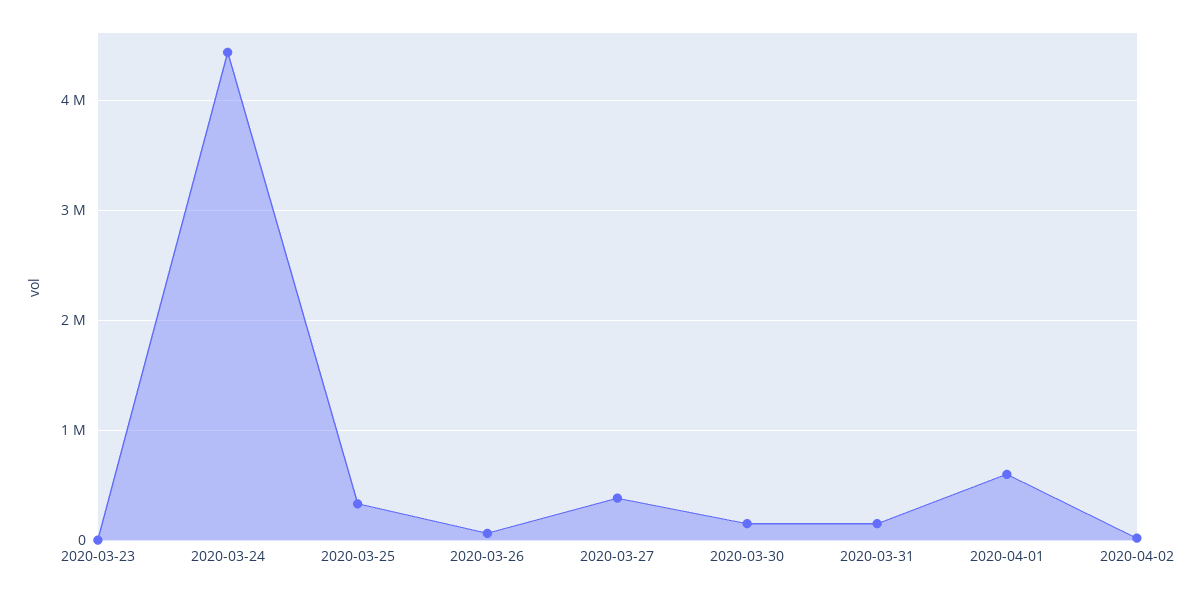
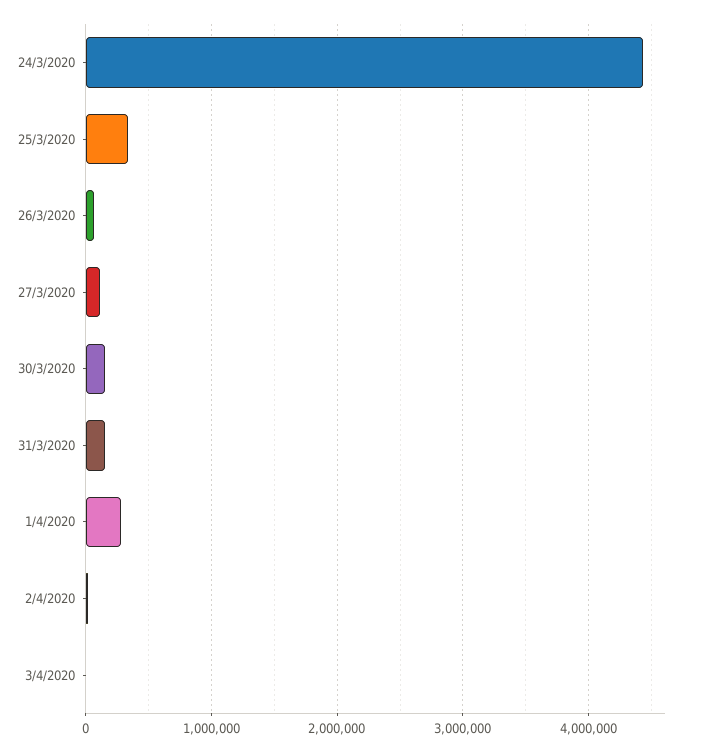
2020-03-23: 0 -> none
2020-03-27: 400000 -> 100000
2020-04-01: 600000 -> 300000
3/4/2020: none -> 0

